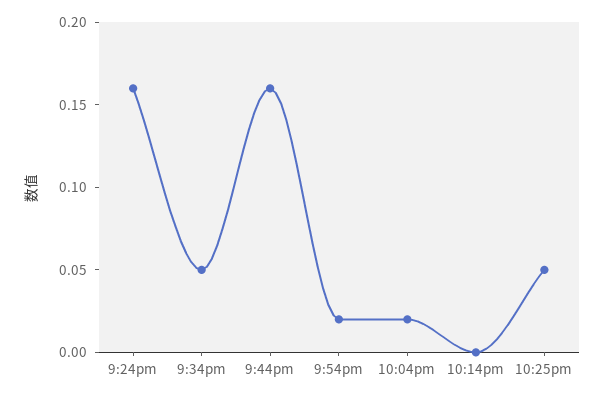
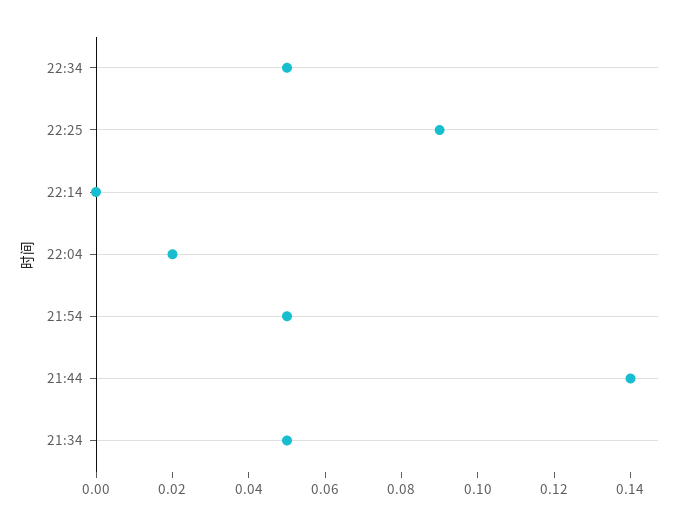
9:24pm: 0.16 -> none
9:44pm: 0.16 -> 0.14
9:54pm: 0.02 -> 0.05
10:25pm: 0.05 -> 0.09
22:34: none -> 0.05

